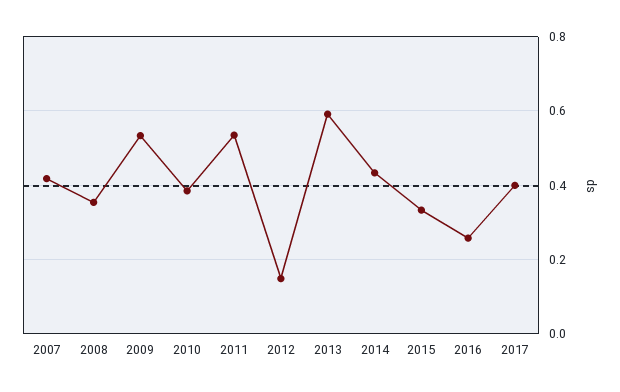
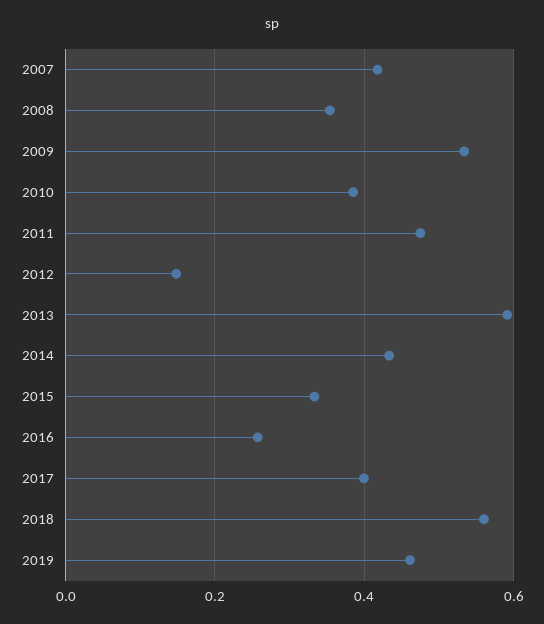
2011: 0.54 -> 0.48
2018: none -> 0.56
2019: none -> 0.46

